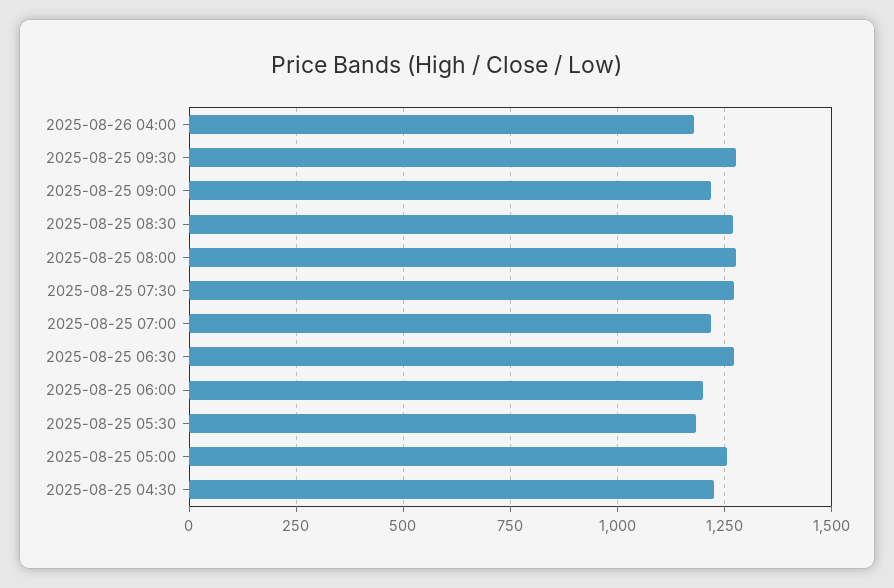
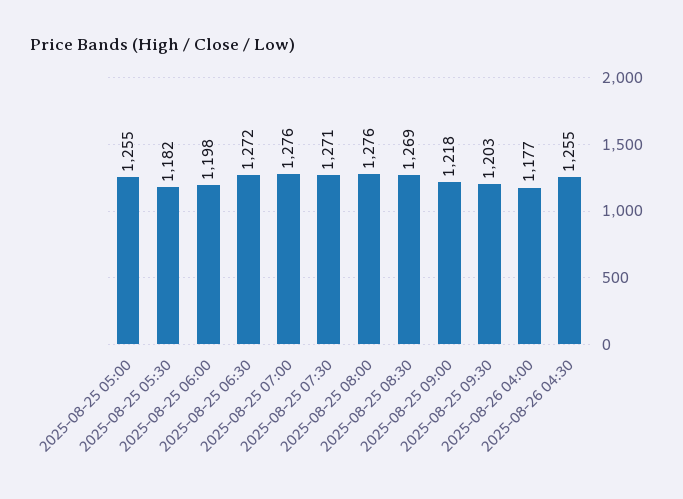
2025-08-25 09:30: 1275 -> 1203
2025-08-25 07:00: 1225 -> 1276
2025-08-25 04:30: 1225 -> none
2025-08-26 04:30: none -> 1255

